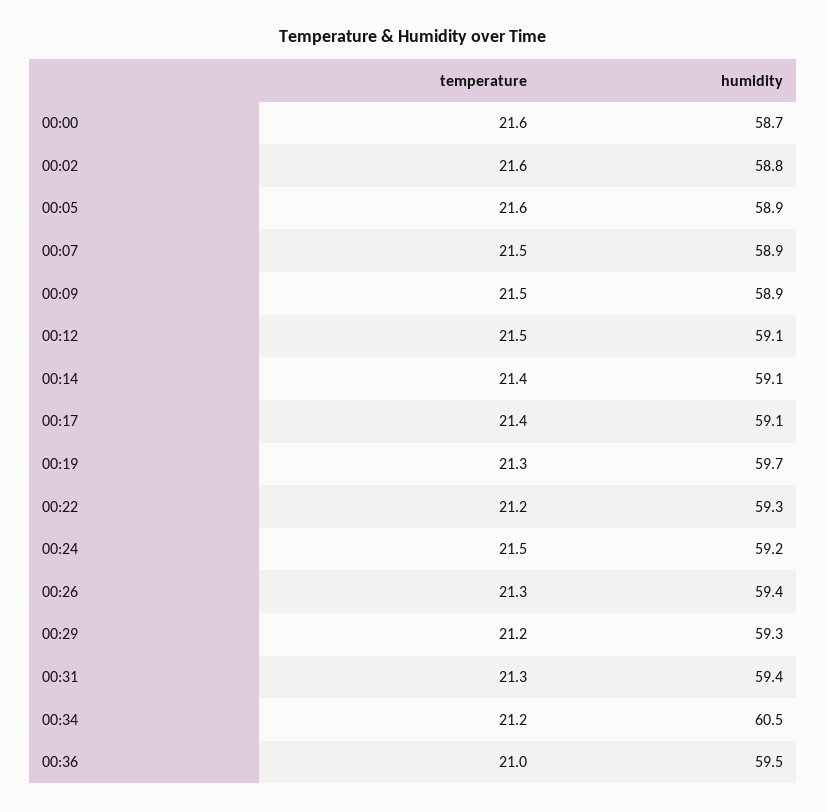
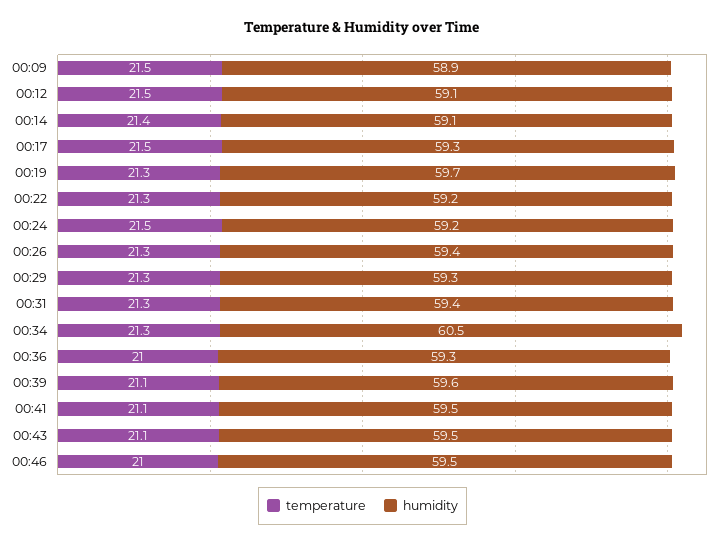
temperature, 00:00: 21.6 -> none
humidity, 00:00: 58.7 -> none
temperature, 00:02: 21.6 -> none
humidity, 00:02: 58.8 -> none
temperature, 00:05: 21.6 -> none
humidity, 00:05: 58.9 -> none
temperature, 00:07: 21.5 -> none
humidity, 00:07: 58.9 -> none
temperature, 00:17: 21.4 -> 21.5
humidity, 00:17: 59.1 -> 59.3
temperature, 00:22: 21.2 -> 21.3
humidity, 00:22: 59.3 -> 59.2
temperature, 00:29: 21.2 -> 21.3
temperature, 00:34: 21.2 -> 21.3
humidity, 00:36: 59.5 -> 59.3
temperature, 00:39: none -> 21.1
humidity, 00:39: none -> 59.6
temperature, 00:41: none -> 21.1
humidity, 00:41: none -> 59.5
temperature, 00:43: none -> 21.1
humidity, 00:43: none -> 59.5
temperature, 00:46: none -> 21
humidity, 00:46: none -> 59.5

